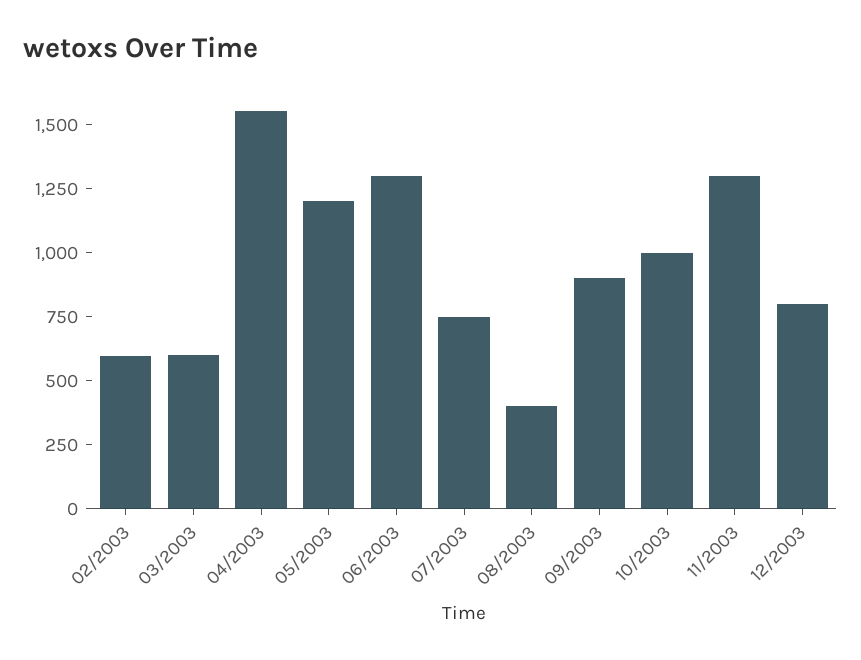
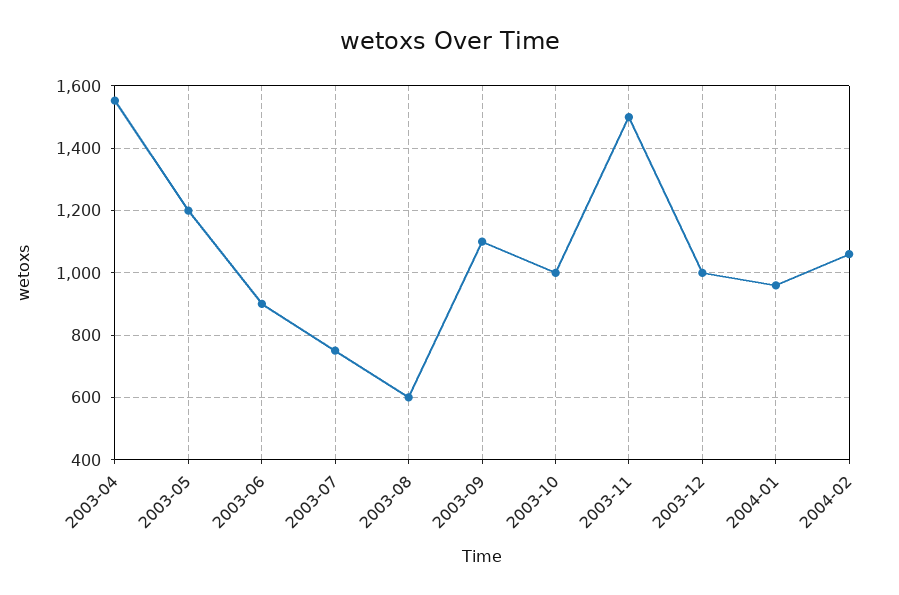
02/2003: 600 -> none
03/2003: 600 -> none
06/2003: 1300 -> 900
08/2003: 400 -> 600
09/2003: 900 -> 1100
11/2003: 1300 -> 1500
12/2003: 800 -> 1000
2004-01: none -> 960
2004-02: none -> 1060

